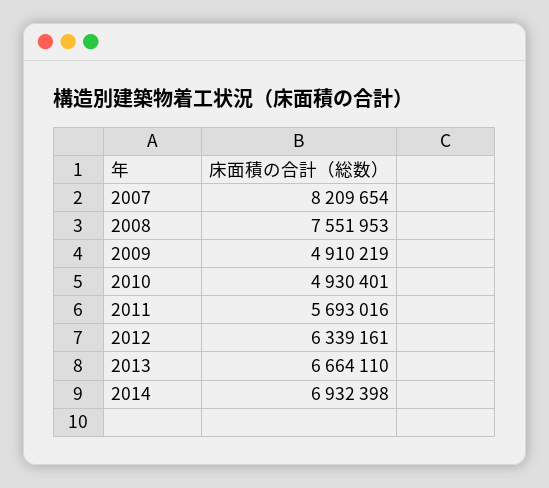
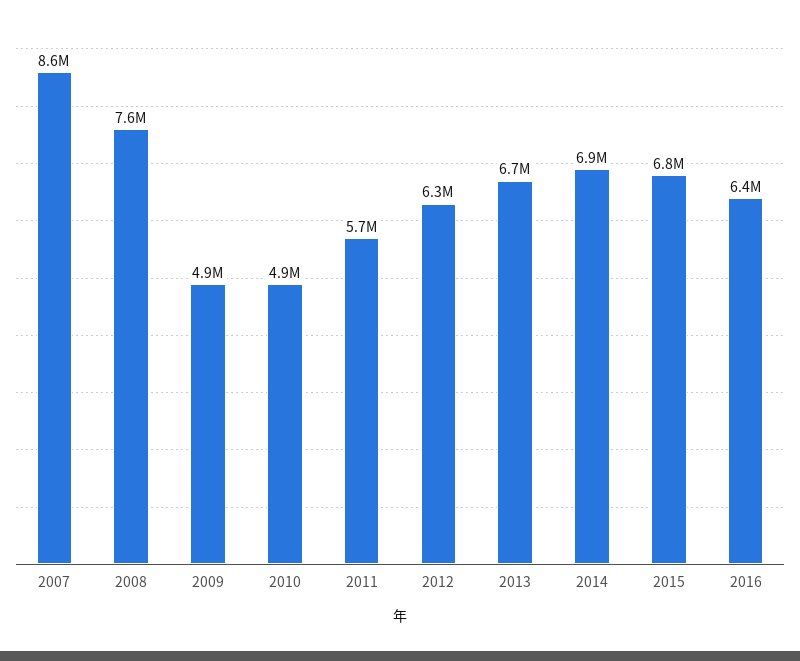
2007: 8209654 -> 8600000
2015: none -> 6800000
2016: none -> 6400000

